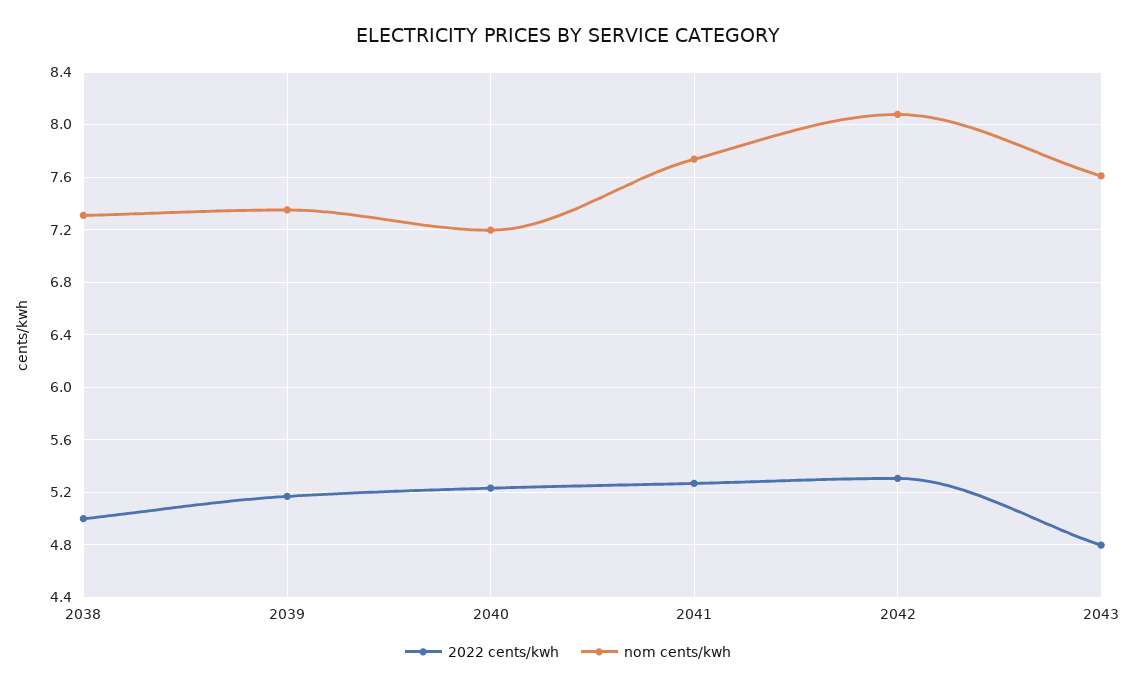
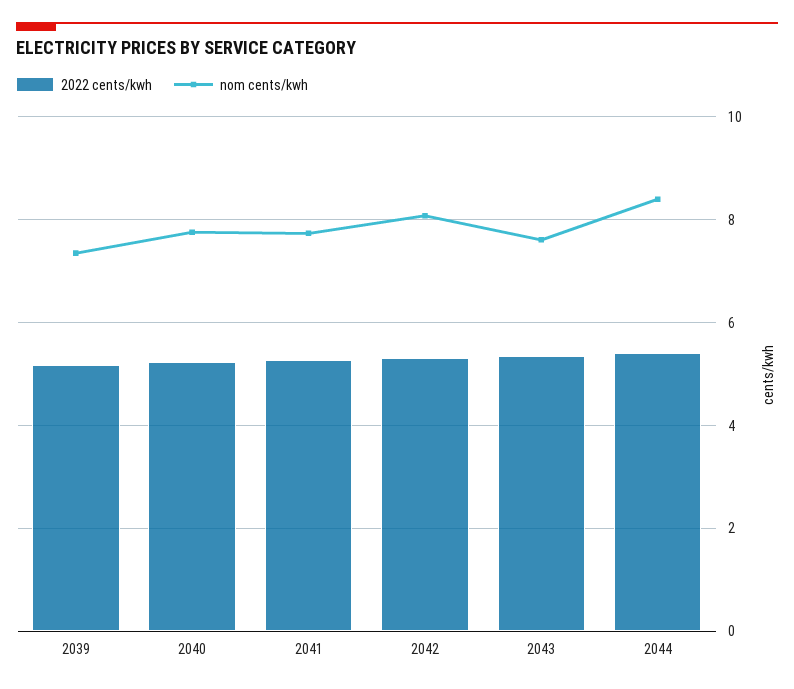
2022 cents/kwh, 2038: 5 -> none
nom cents/kwh, 2038: 7.3 -> none
nom cents/kwh, 2040: 7.2 -> 7.8
2022 cents/kwh, 2043: 4.8 -> 5.4
2022 cents/kwh, 2044: none -> 5.4
nom cents/kwh, 2044: none -> 8.4

